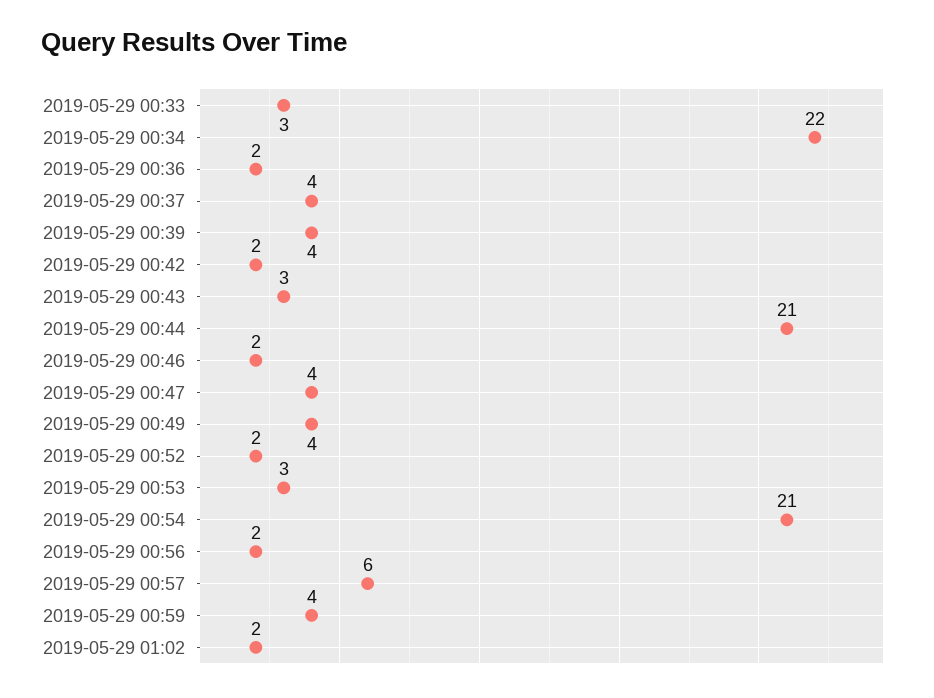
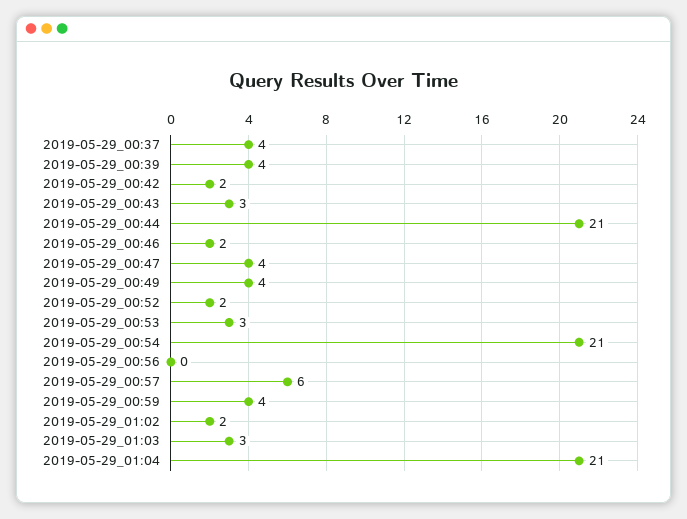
2019-05-29 00:33: 3 -> none
2019-05-29 00:34: 22 -> none
2019-05-29 00:36: 2 -> none
2019-05-29 00:56: 2 -> 0
2019-05-29_01:03: none -> 3
2019-05-29_01:04: none -> 21

